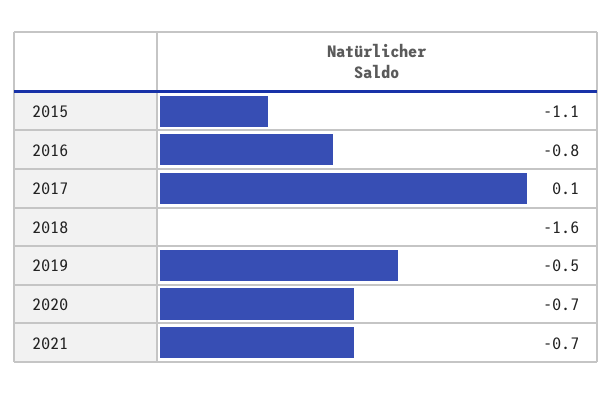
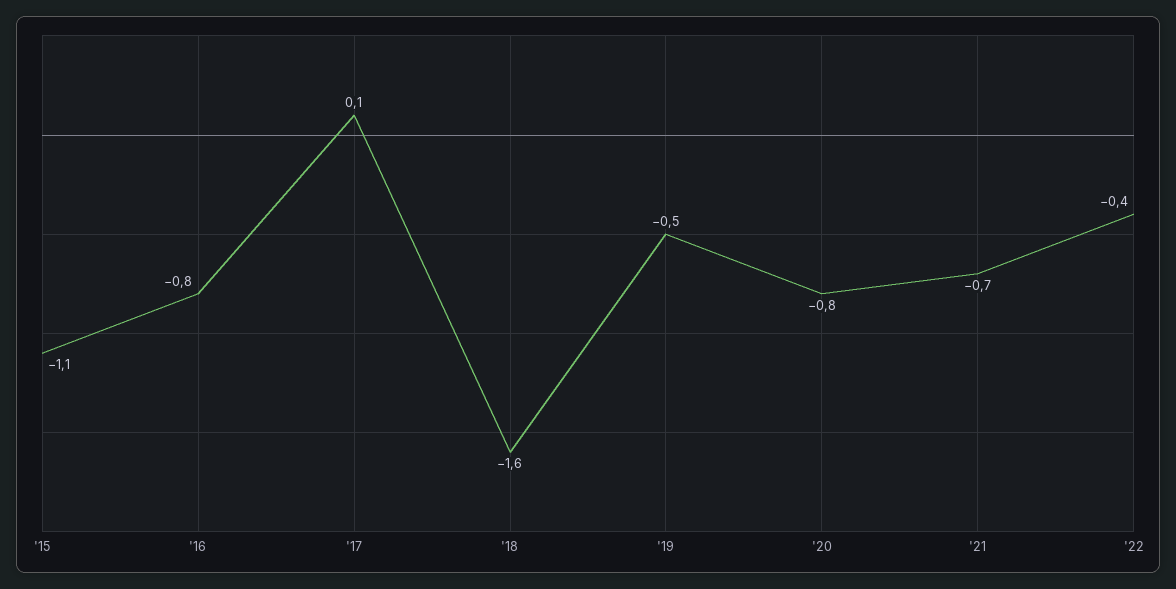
2020: -0.7 -> -0.8
'22: none -> -0.4

